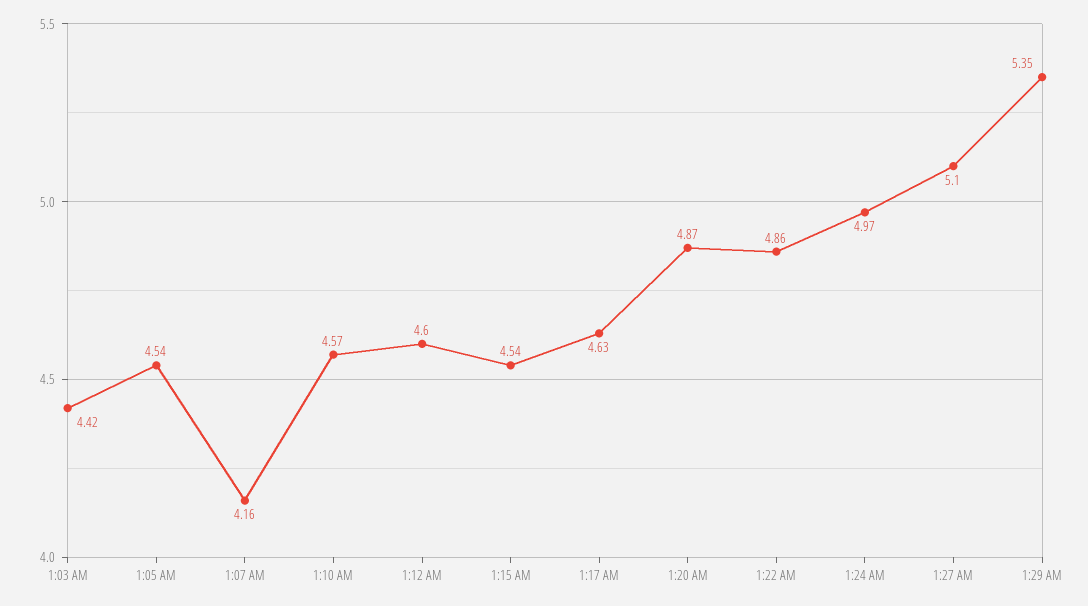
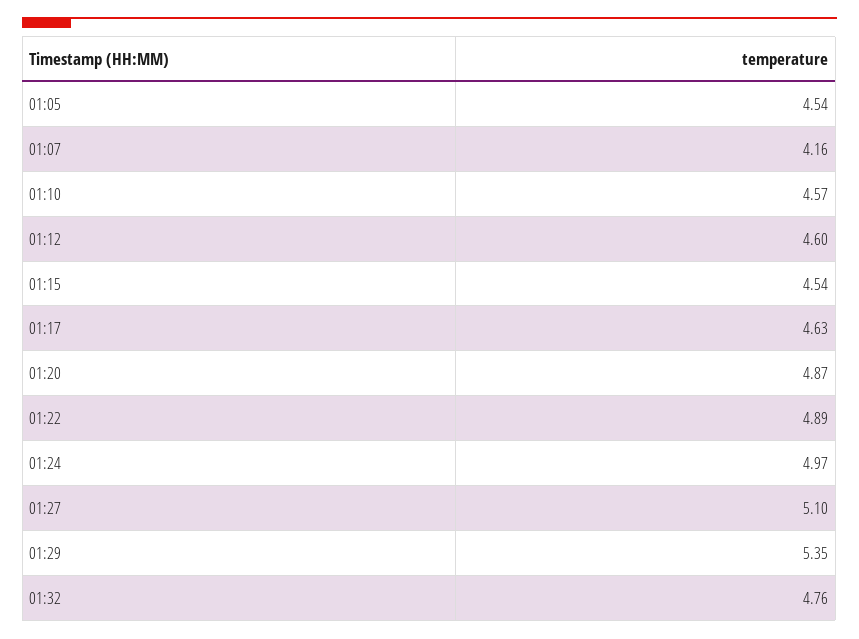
1:03 AM: 4.42 -> none
1:22 AM: 4.86 -> 4.89
01:32: none -> 4.76

